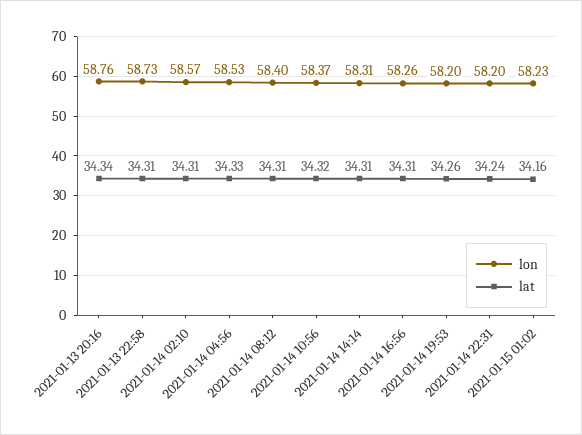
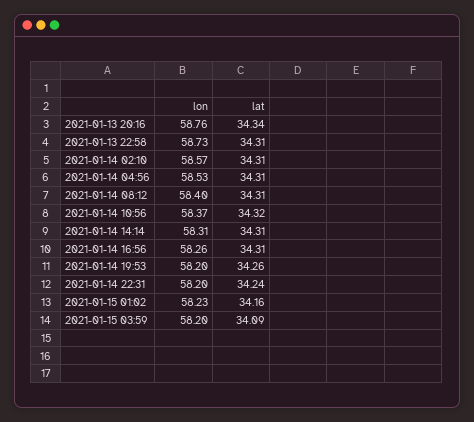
lat, 2021-01-14 04:56: 34.33 -> 34.31
lon, 2021-01-15 03:59: none -> 58.2
lat, 2021-01-15 03:59: none -> 34.09

